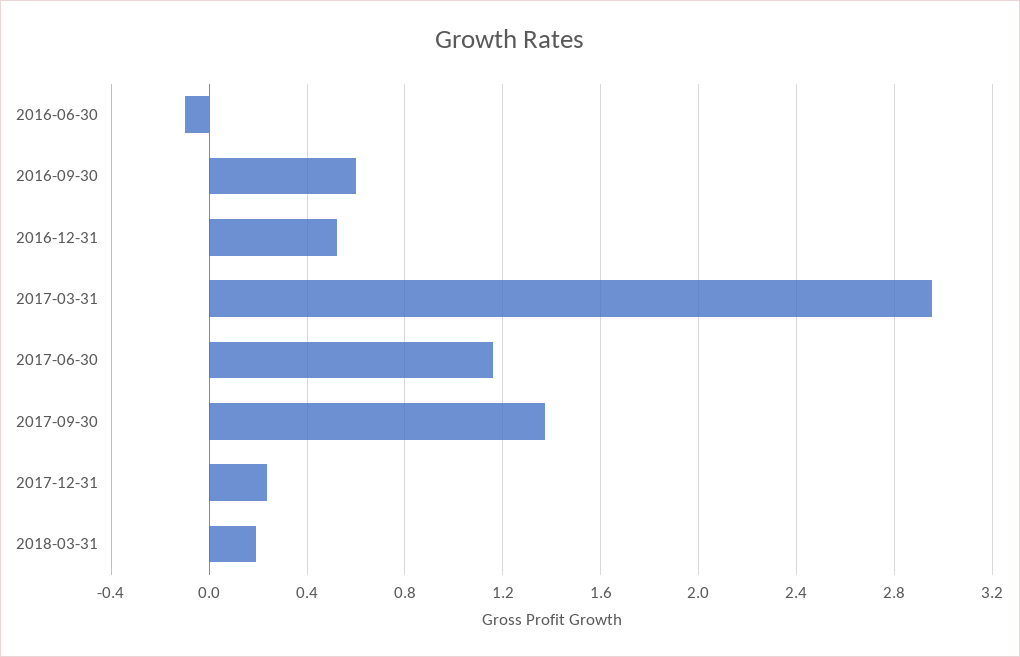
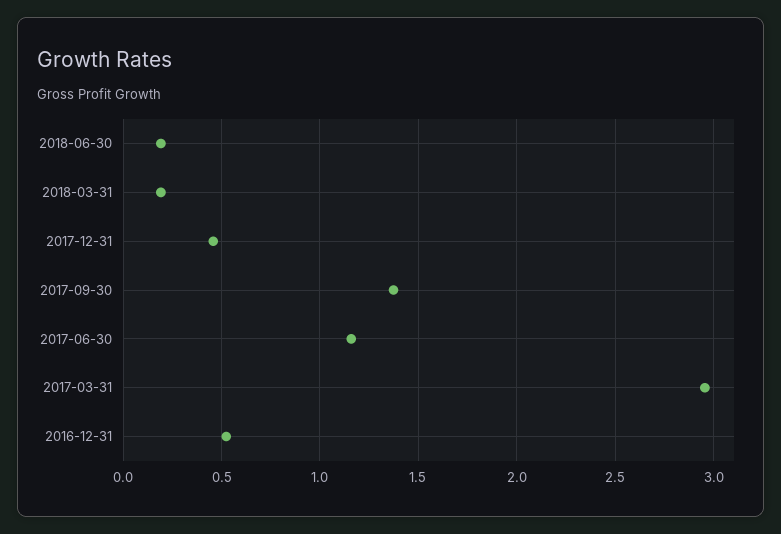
2016-06-30: -0.1 -> none
2016-09-30: 0.6 -> none
2017-12-31: 0.25 -> 0.45
2018-06-30: none -> 0.2

